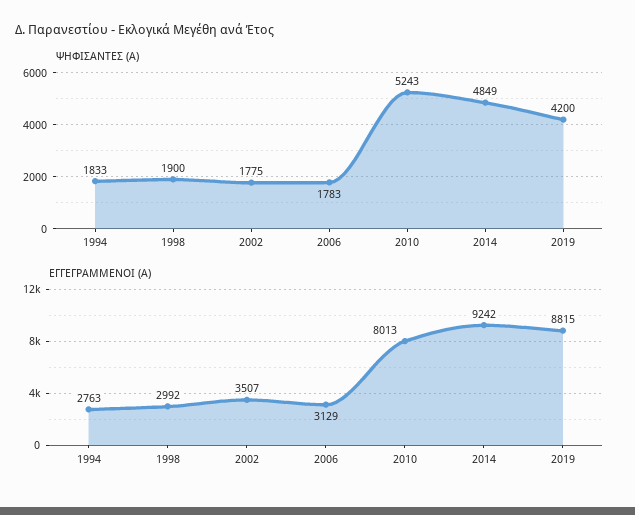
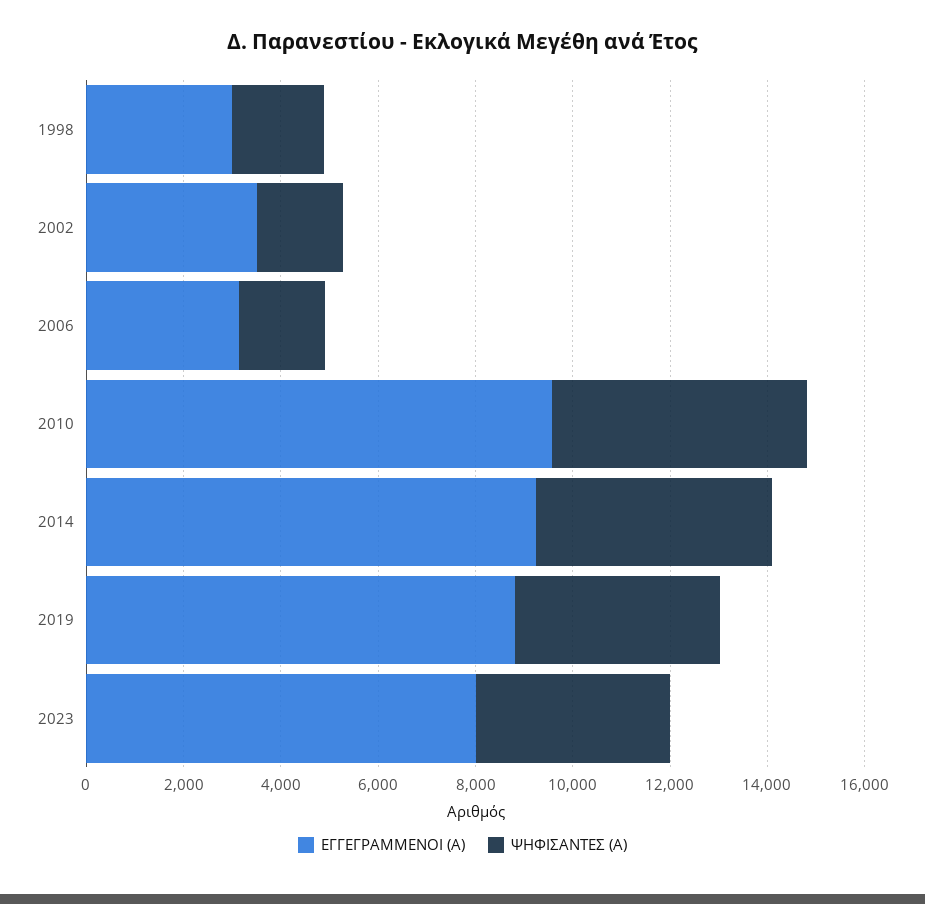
ΨΗΦΙΣΑΝΤΕΣ (Α), 1994: 1833 -> none
ΕΓΓΕΓΡΑΜΜΕΝΟΙ (Α), 1994: 2763 -> none
ΕΓΓΕΓΡΑΜΜΕΝΟΙ (Α), 2010: 8013 -> 9500
ΕΓΓΕΓΡΑΜΜΕΝΟΙ (Α), 2023: none -> 8000
ΨΗΦΙΣΑΝΤΕΣ (Α), 2023: none -> 4000

